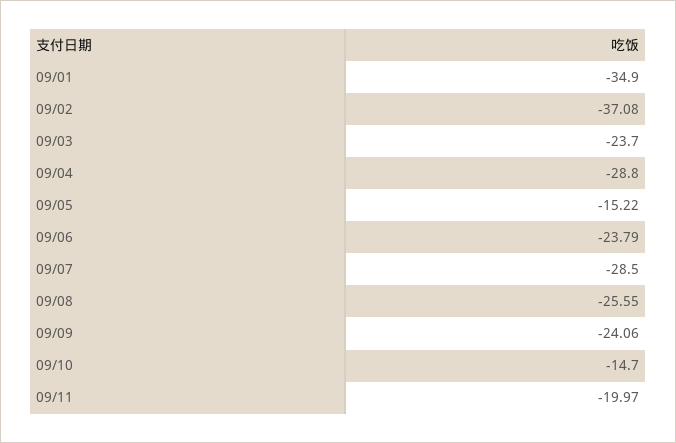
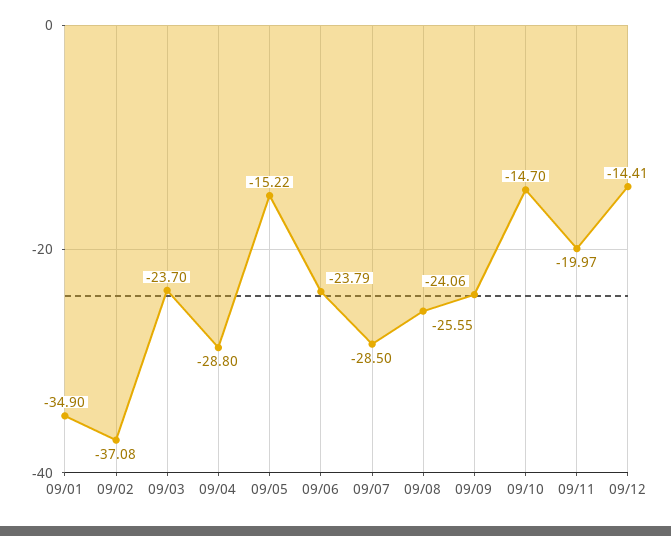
09/12: none -> -14.41

